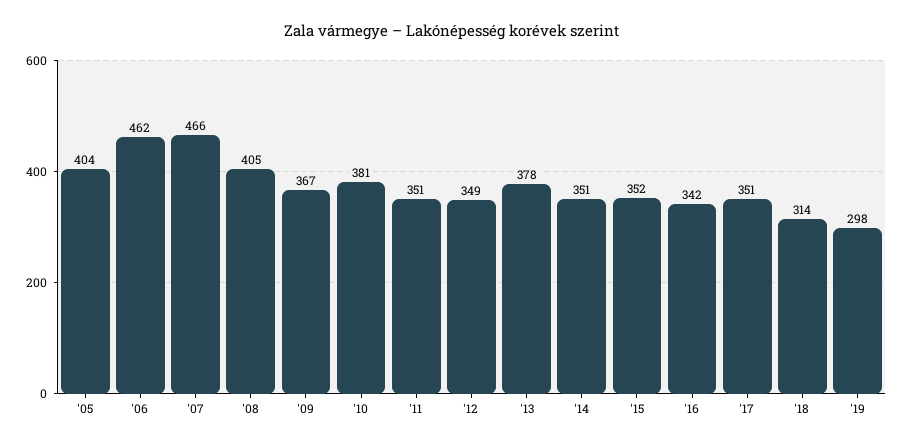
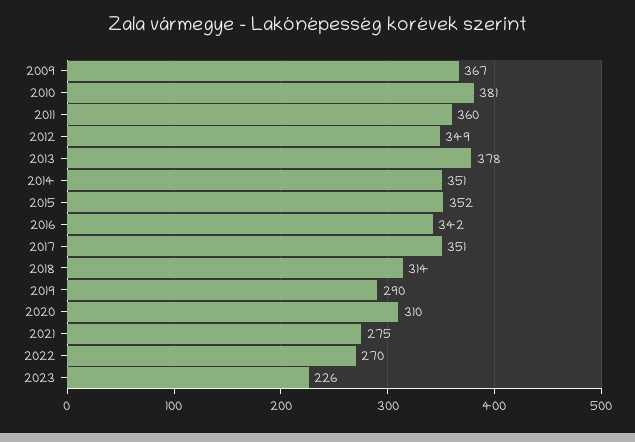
'05: 404 -> none
'06: 462 -> none
'07: 466 -> none
'08: 405 -> none
'11: 351 -> 360
'19: 298 -> 290
2020: none -> 310
2021: none -> 275
2022: none -> 270
2023: none -> 226

